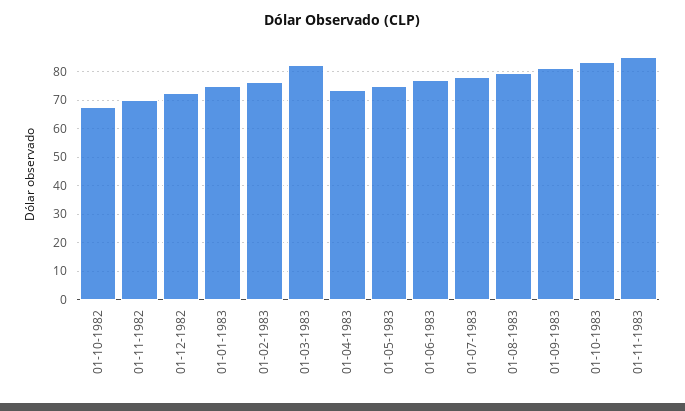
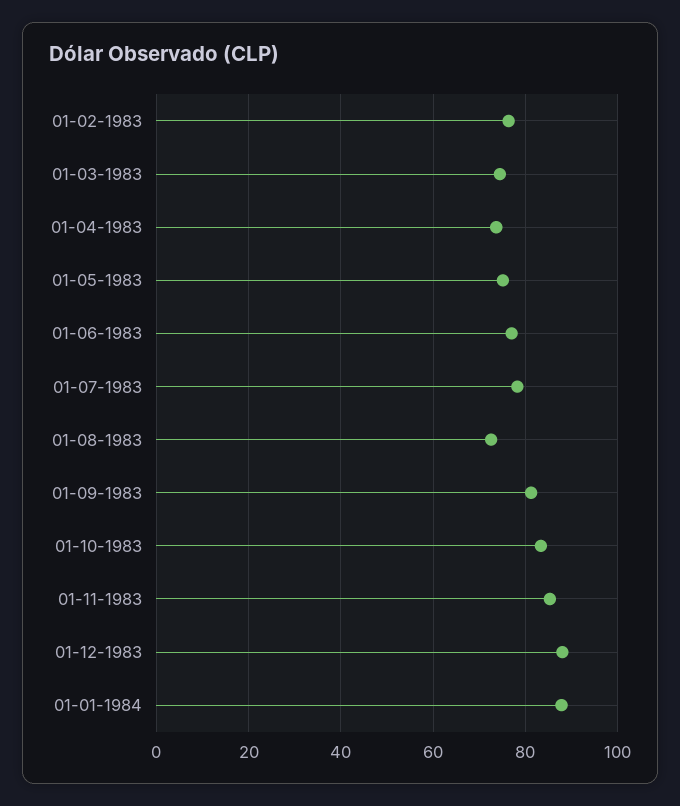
01-10-1982: 67.5 -> none
01-11-1982: 70 -> none
01-12-1982: 72.5 -> none
01-01-1983: 75 -> none
01-03-1983: 82.5 -> 74
01-08-1983: 80 -> 72
01-12-1983: none -> 88
01-01-1984: none -> 88

